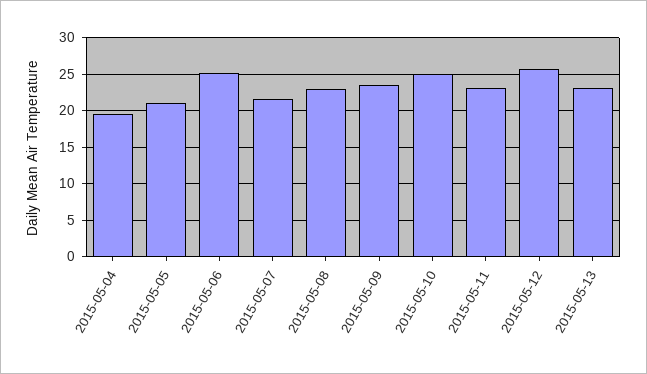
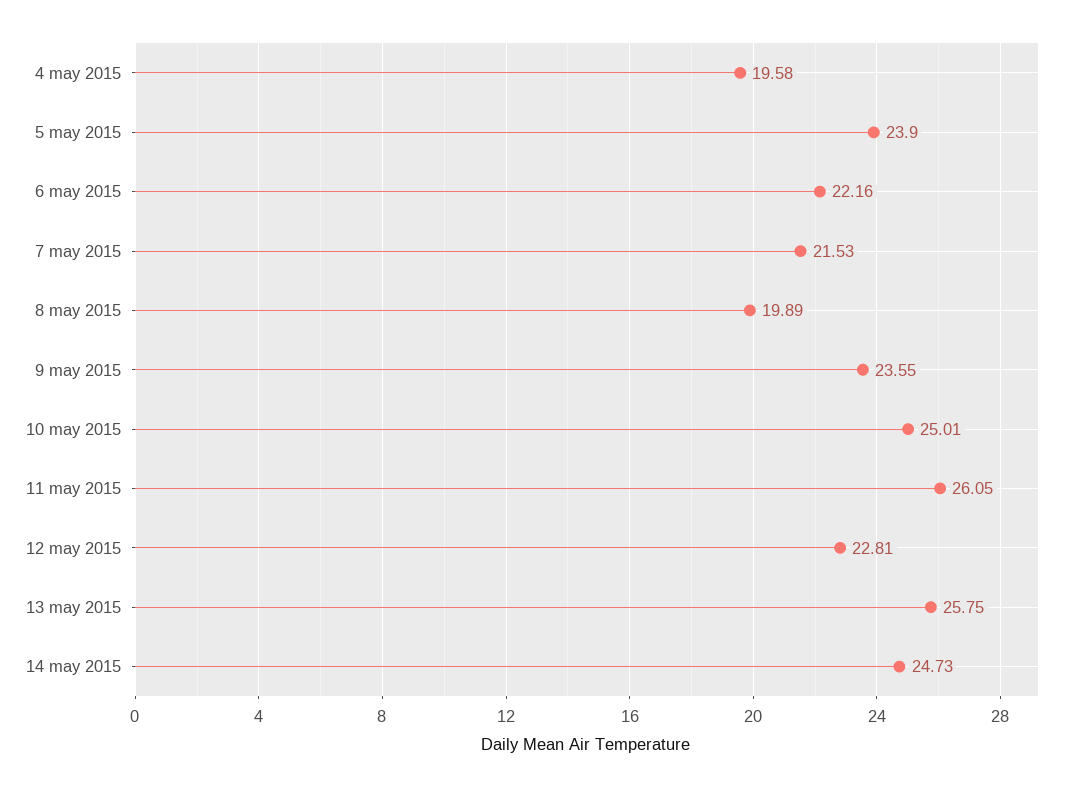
2015-05-05: 21 -> 23.9
2015-05-06: 25 -> 22.16
2015-05-08: 23 -> 19.89
2015-05-11: 23 -> 26.05
2015-05-12: 26 -> 22.81
2015-05-13: 23 -> 25.75
14 may 2015: none -> 24.73

